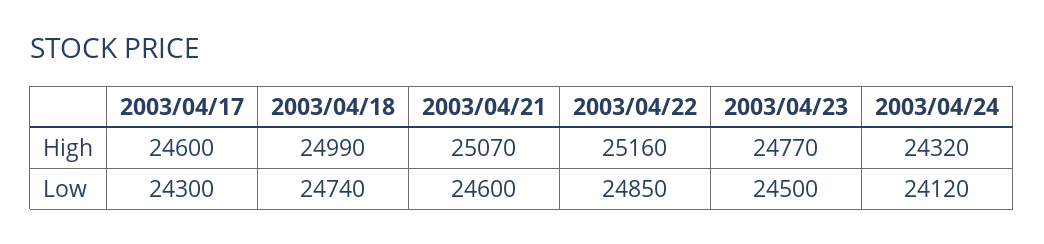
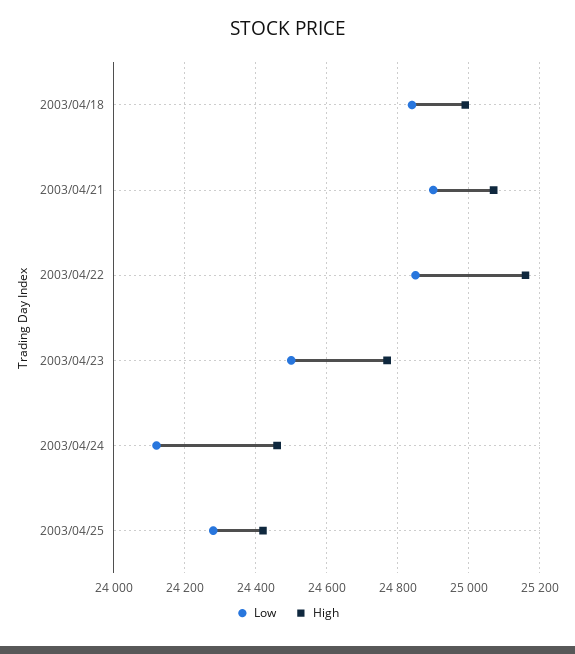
High, 2003/04/17: 24600 -> none
High, 2003/04/24: 24320 -> 24460
Low, 2003/04/17: 24300 -> none
Low, 2003/04/18: 24740 -> 24840
Low, 2003/04/21: 24600 -> 24900
Low, 2003/04/25: none -> 24280
High, 2003/04/25: none -> 24420

